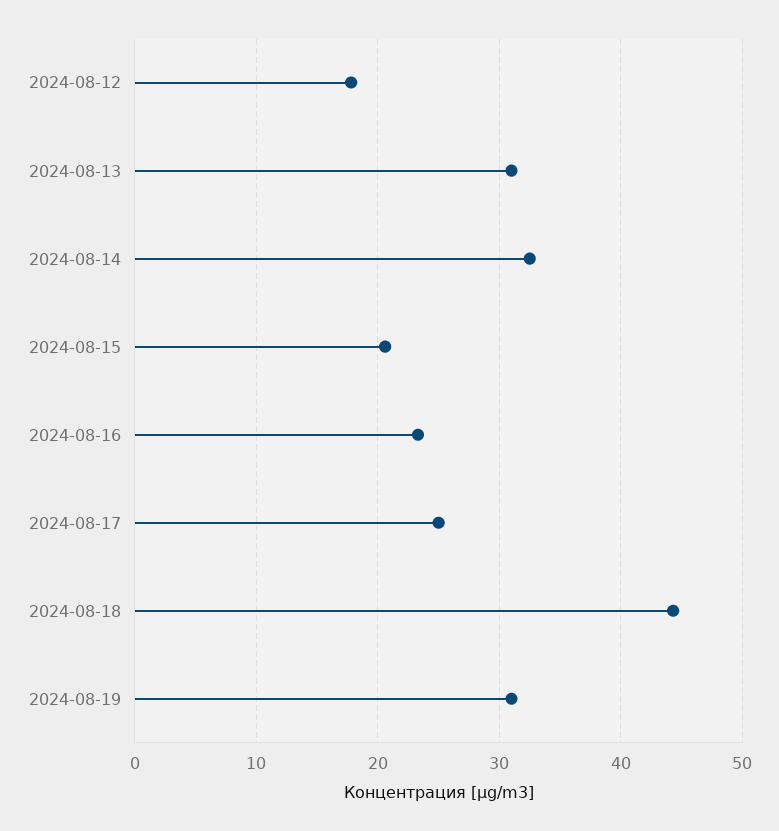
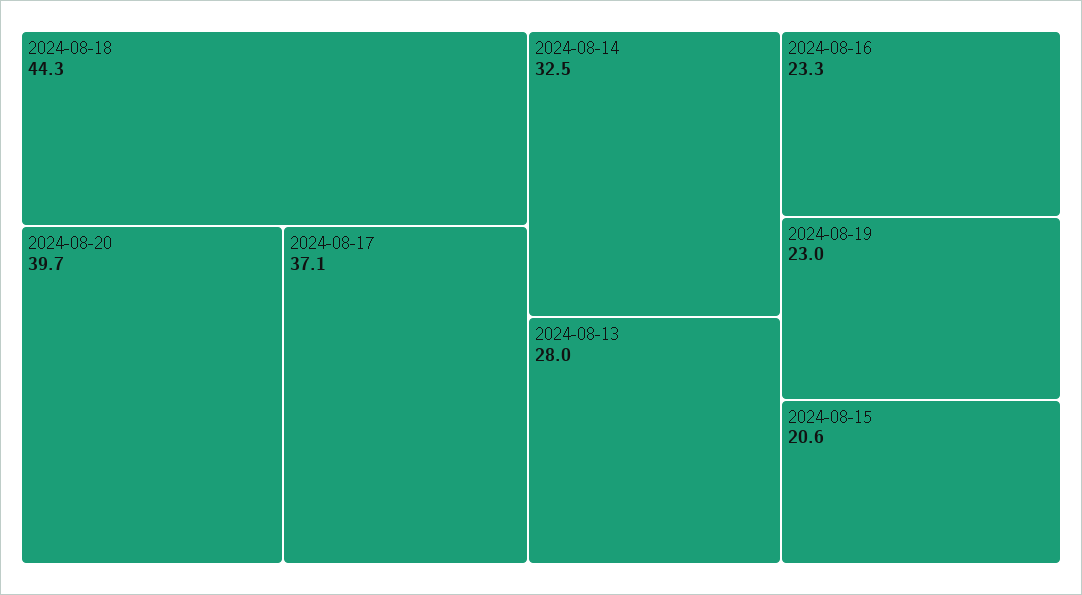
2024-08-12: 18 -> none
2024-08-13: 31 -> 28
2024-08-17: 25 -> 37.1
2024-08-19: 31 -> 23
2024-08-20: none -> 39.7

